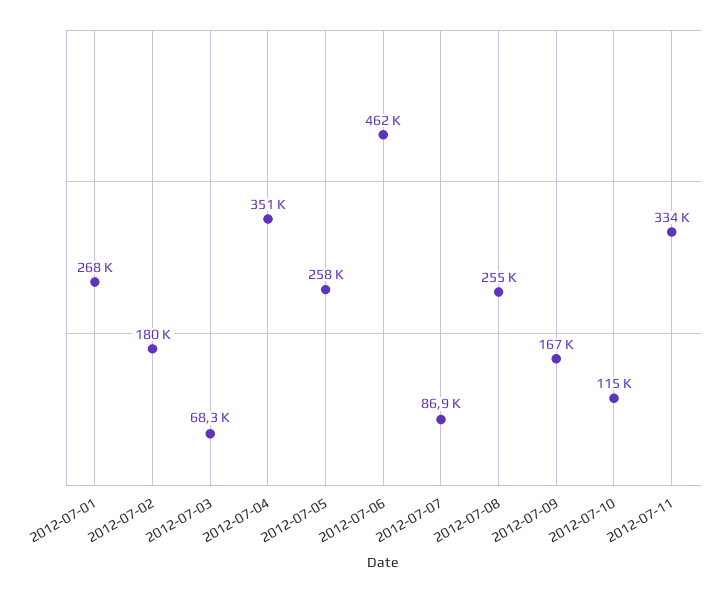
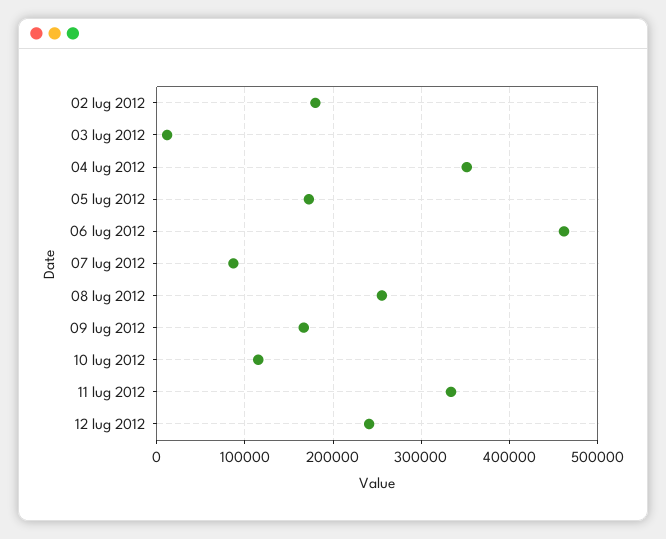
2012-07-01: 268000 -> none
2012-07-03: 68300 -> 10000
2012-07-05: 258000 -> 170000
12 lug 2012: none -> 240000

